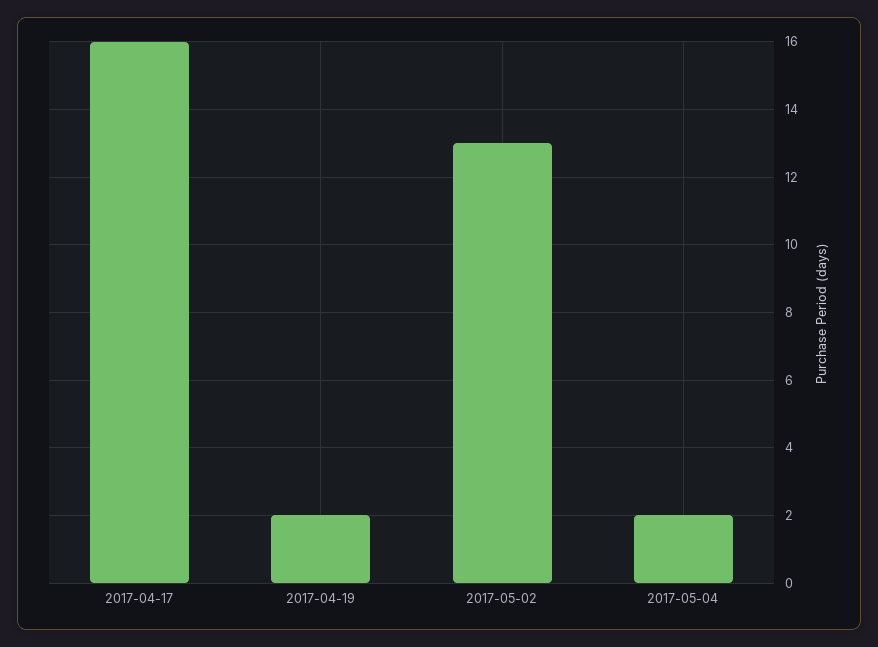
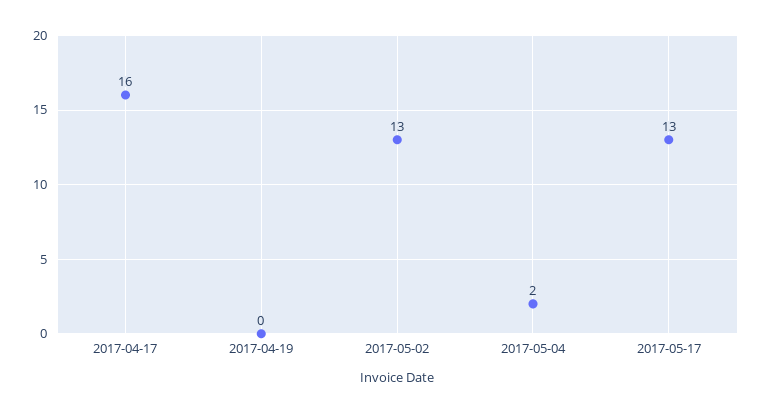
2017-04-19: 2 -> 0
2017-05-17: none -> 13

